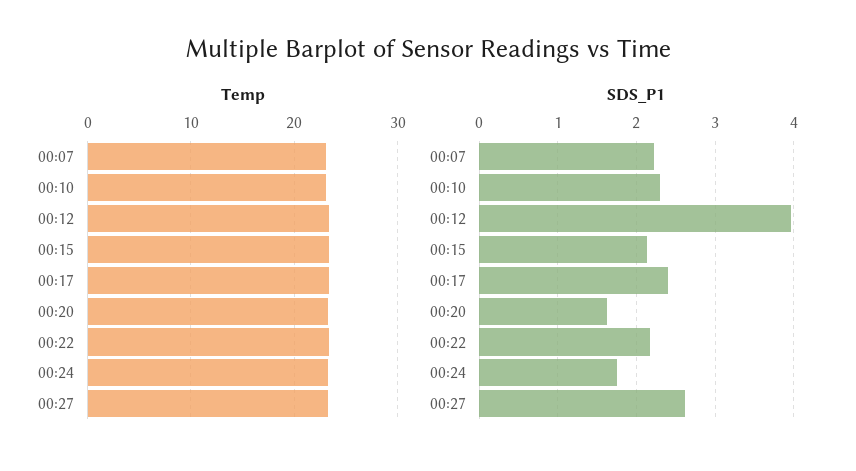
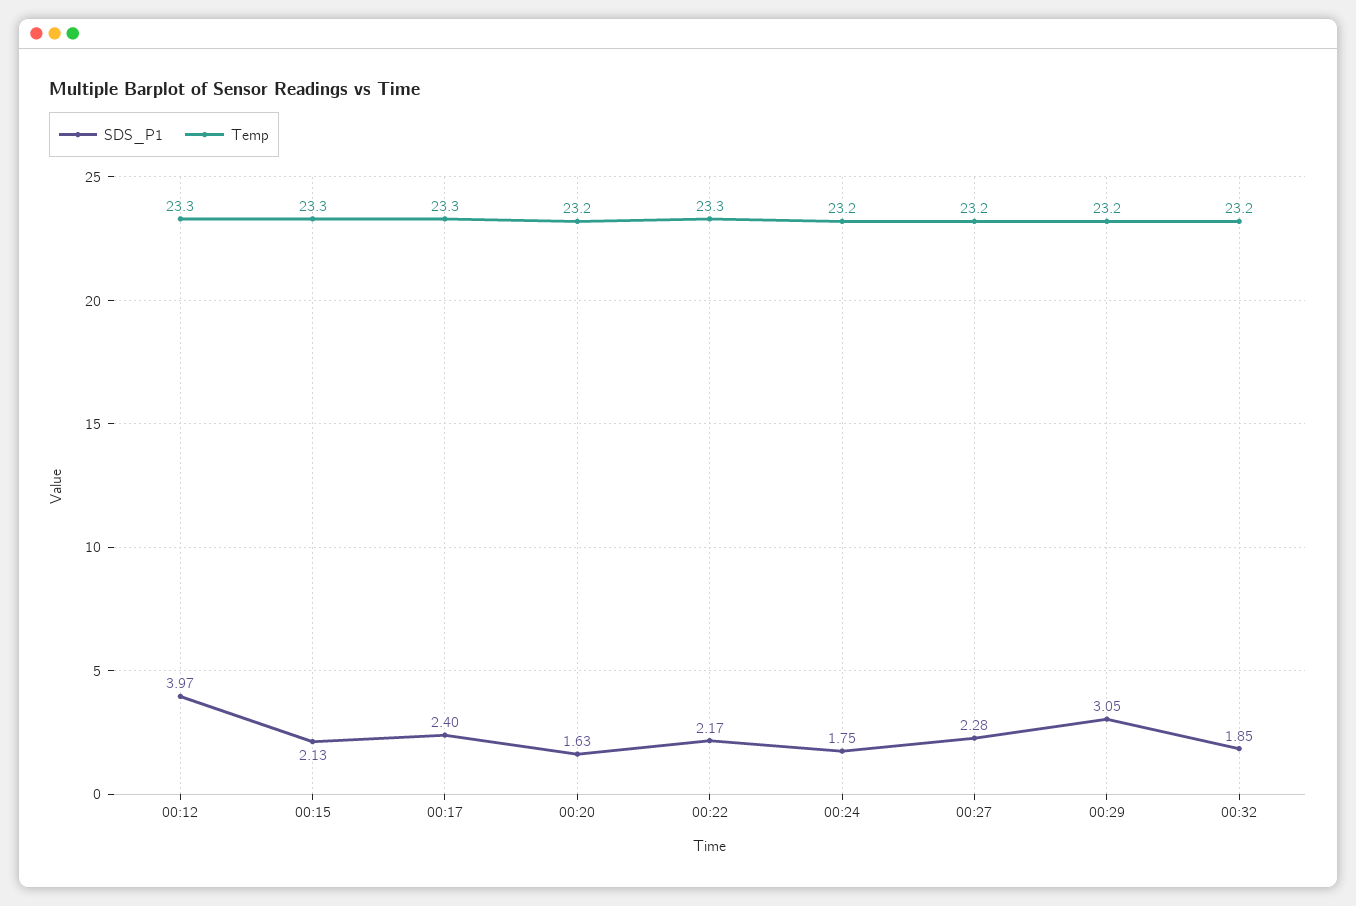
Temp, 00:07: 23 -> none
Temp, 00:10: 23 -> none
SDS_P1, 00:07: 2.2 -> none
SDS_P1, 00:10: 2.3 -> none
SDS_P1, 00:27: 2.6 -> 2.28
SDS_P1, 00:29: none -> 3.05
Temp, 00:29: none -> 23.2
SDS_P1, 00:32: none -> 1.85
Temp, 00:32: none -> 23.2

